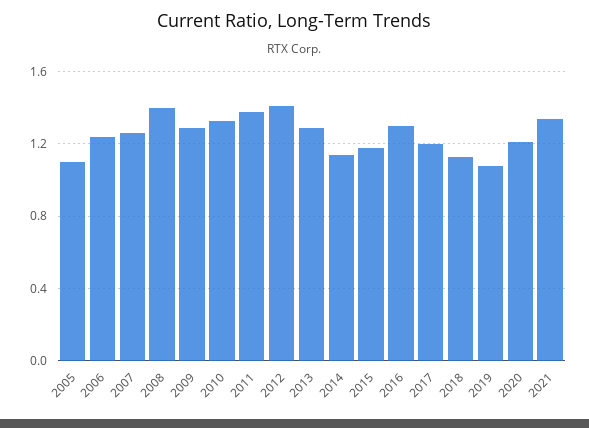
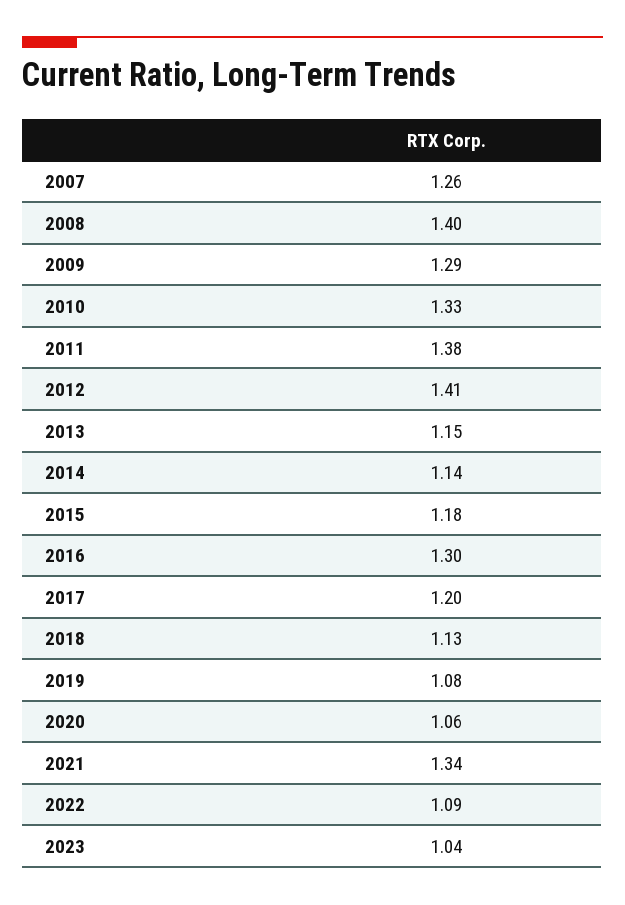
2005: 1.1 -> none
2006: 1.25 -> none
2013: 1.3 -> 1.15
2020: 1.2 -> 1.06
2022: none -> 1.09
2023: none -> 1.04

